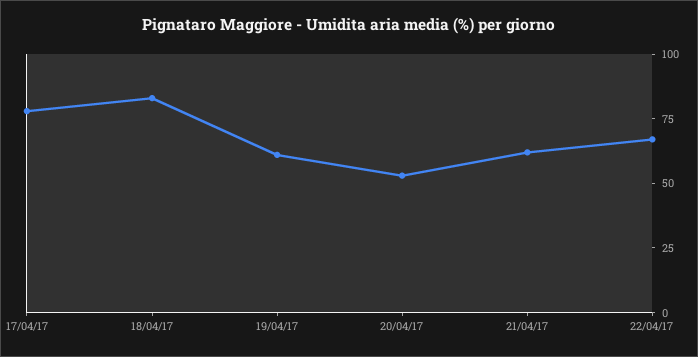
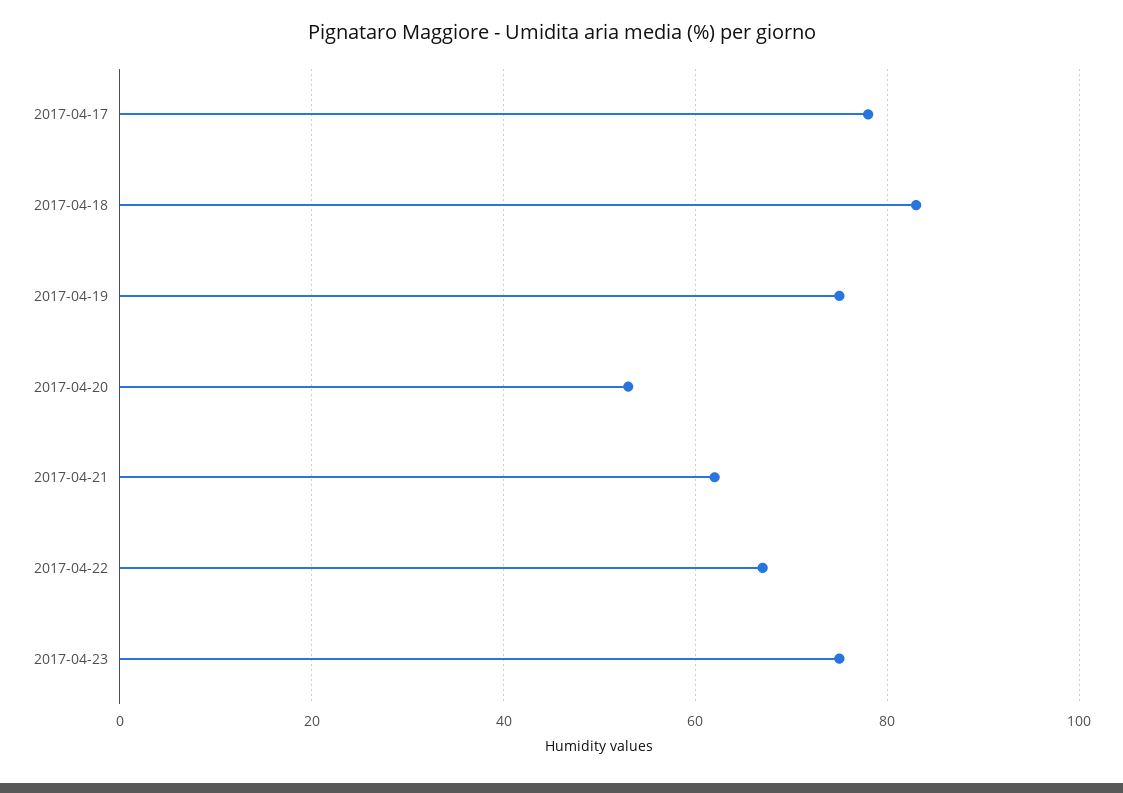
19/04/17: 60 -> 75
2017-04-23: none -> 75

